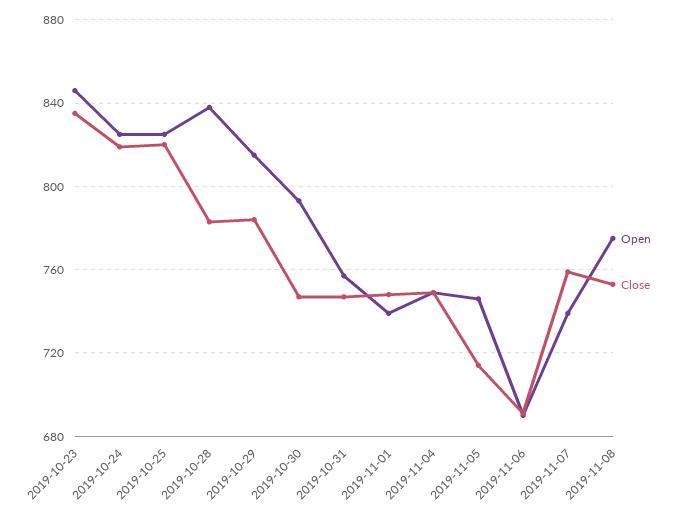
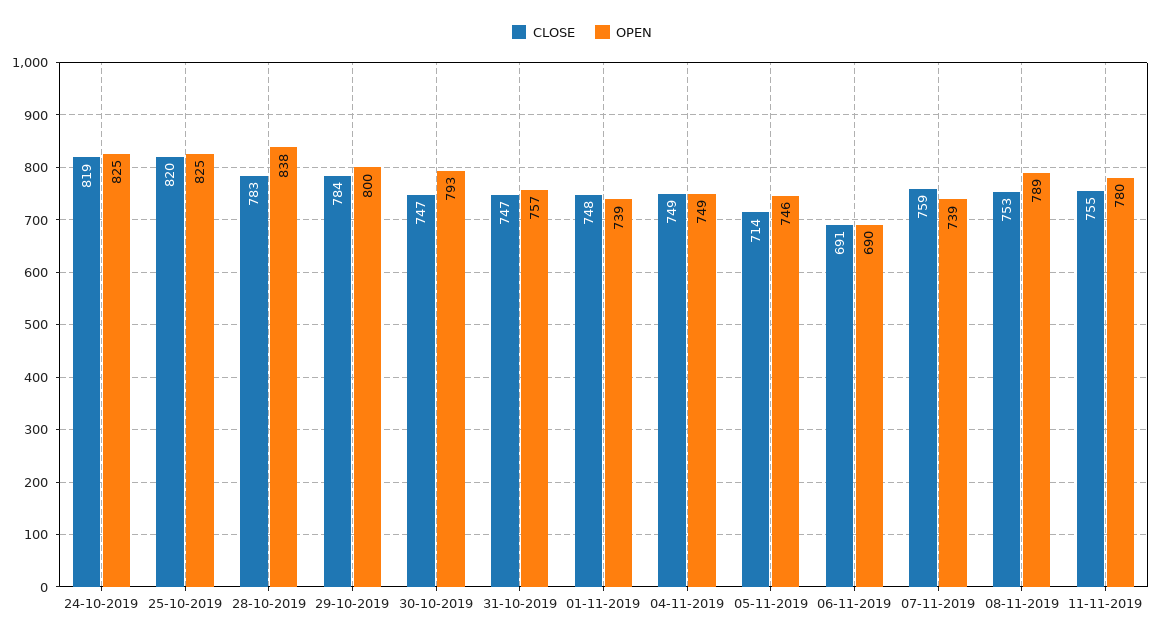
Open, 2019-10-23: 845 -> none
Close, 2019-10-23: 835 -> none
Open, 2019-10-29: 815 -> 800
Open, 2019-11-08: 775 -> 789
Close, 11-11-2019: none -> 755
Open, 11-11-2019: none -> 780

